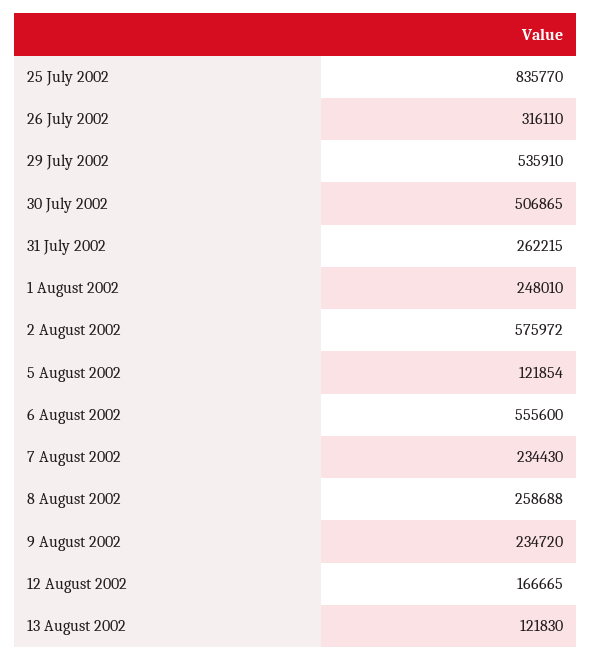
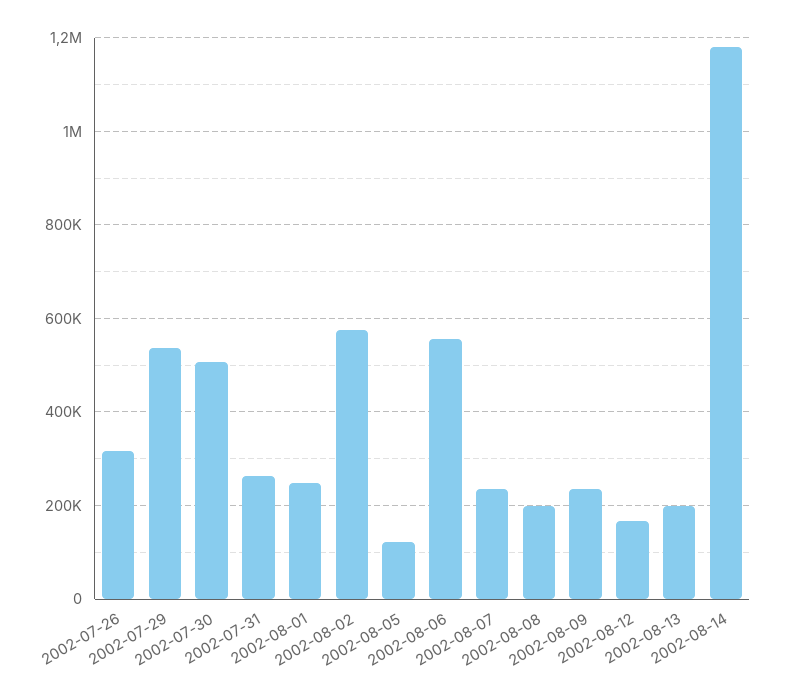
25 July 2002: 835770 -> none
8 August 2002: 258688 -> 200000
13 August 2002: 121830 -> 200000
2002-08-14: none -> 1180000

